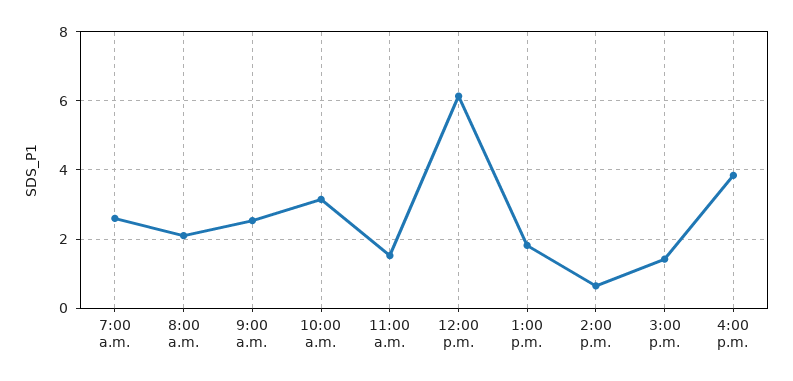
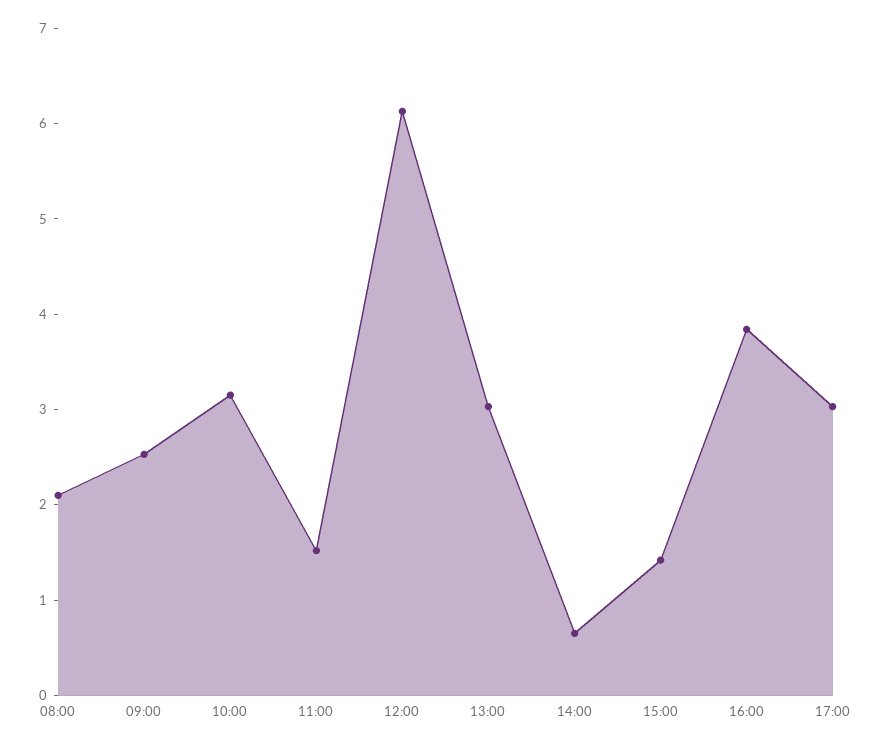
7:00 a.m.: 2.6 -> none
1:00 p.m.: 1.8 -> 3
17:00: none -> 3

